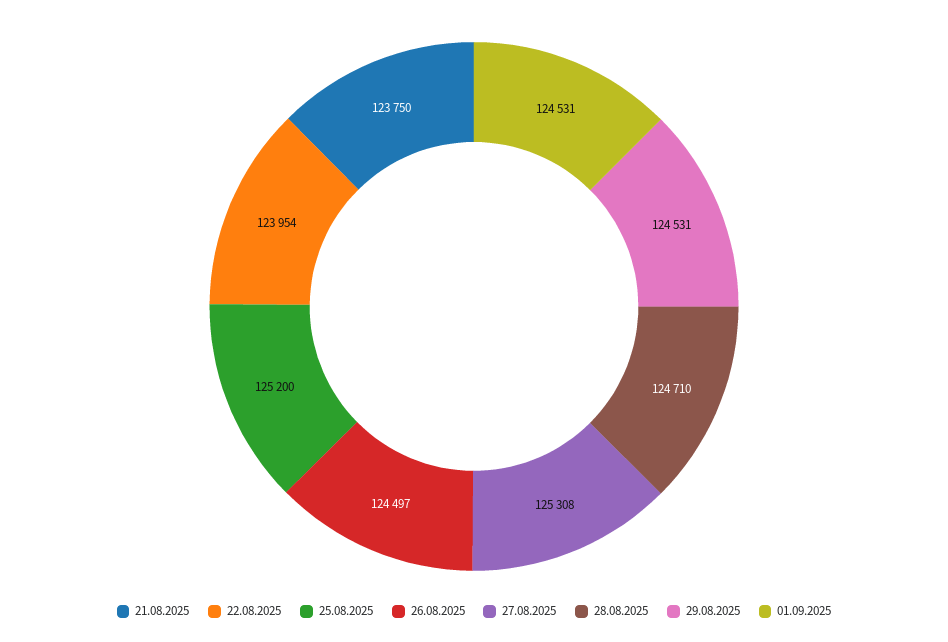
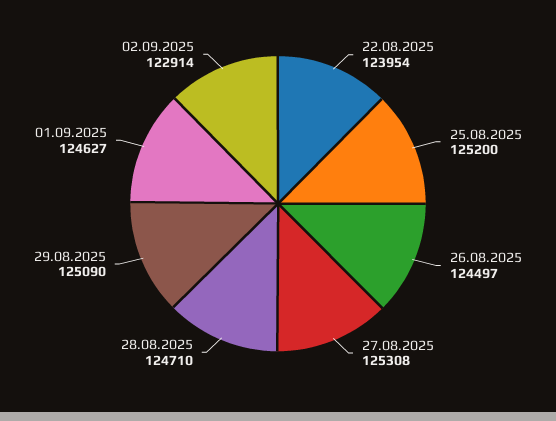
21.08.2025: 123750 -> none
29.08.2025: 124531 -> 125090
01.09.2025: 124531 -> 124627
02.09.2025: none -> 122914

